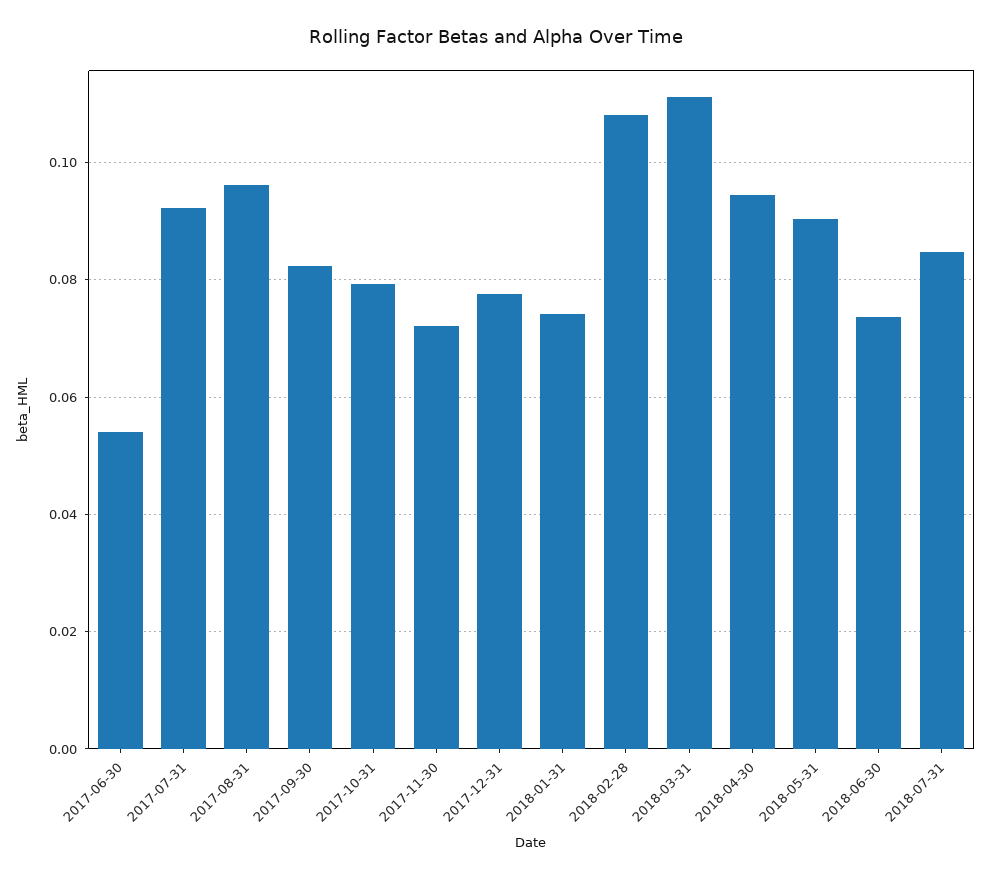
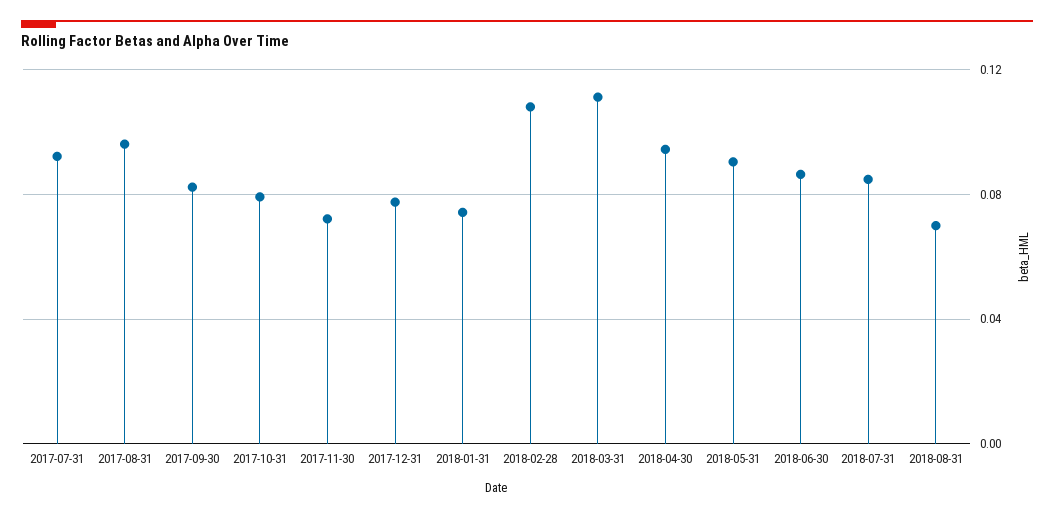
2017-06-30: 0.054 -> none
2018-06-30: 0.074 -> 0.085
2018-08-31: none -> 0.07

